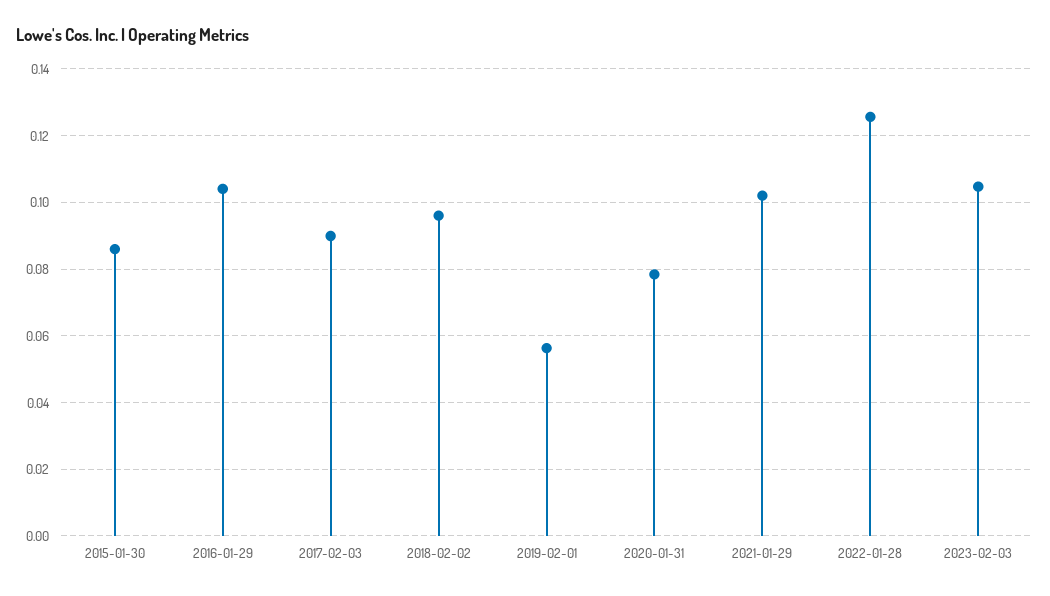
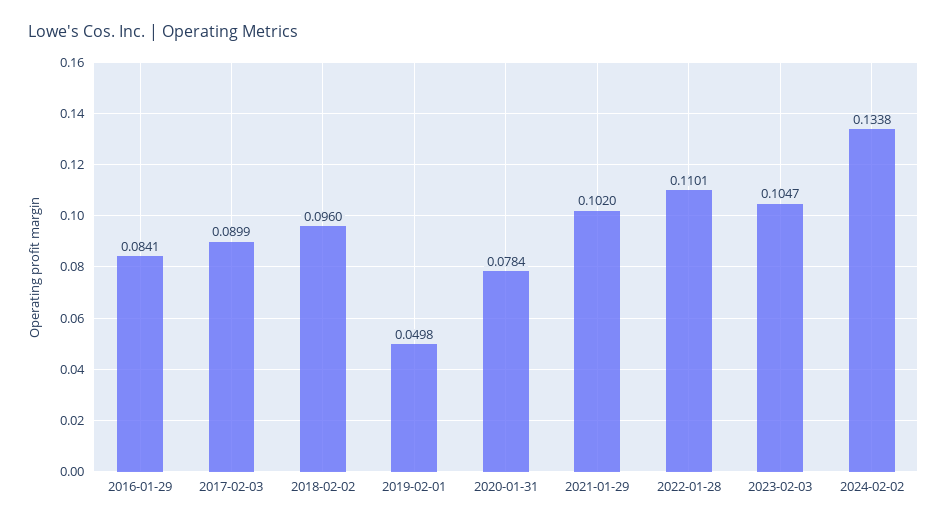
2015-01-30: 0.086 -> none
2016-01-29: 0.104 -> 0.0841
2019-02-01: 0.056 -> 0.0498
2022-01-28: 0.126 -> 0.1101
2024-02-02: none -> 0.1338

